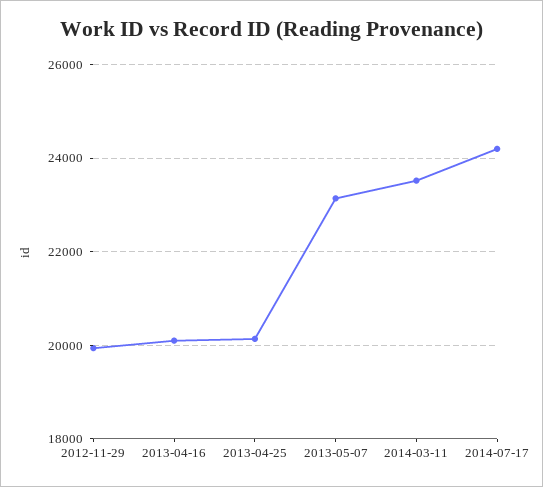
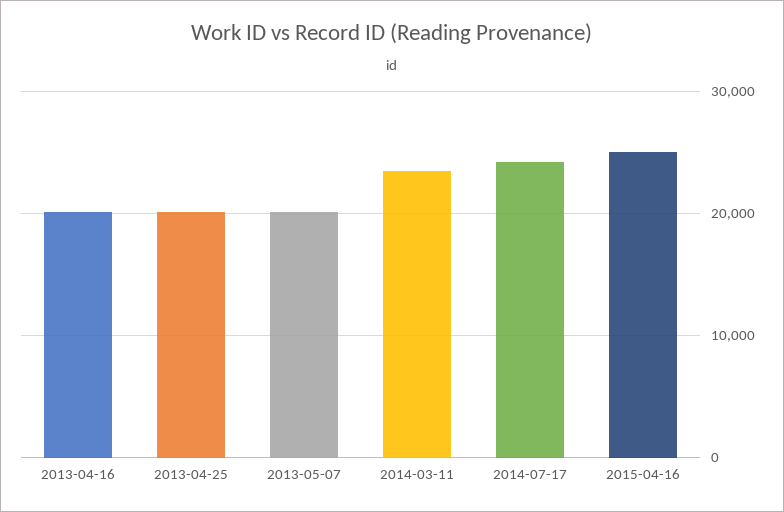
2012-11-29: 20000 -> none
2013-05-07: 23200 -> 20000
2015-04-16: none -> 25000

